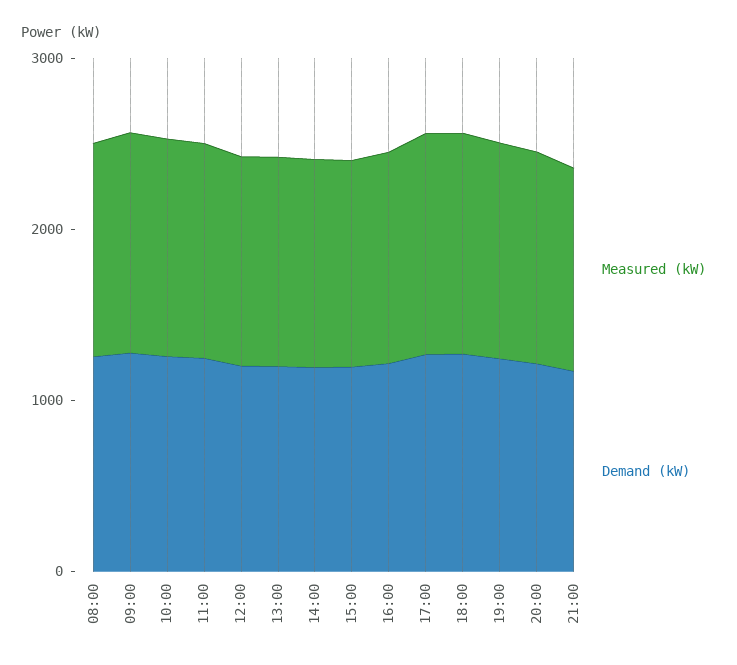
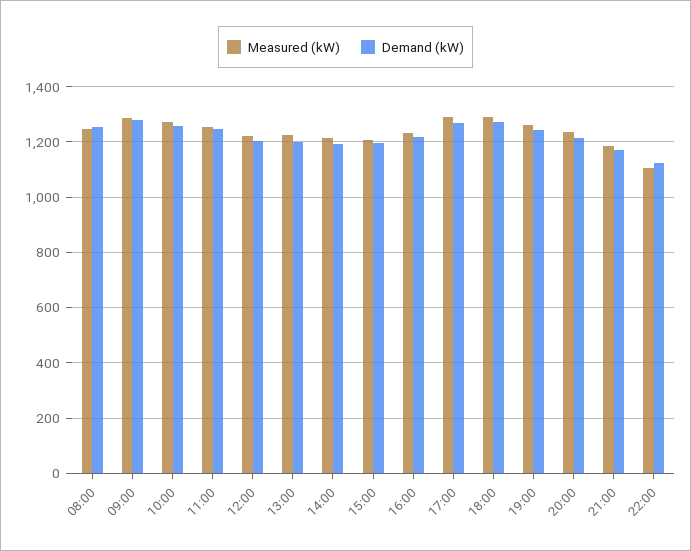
Measured (kW), 22:00: none -> 1100
Demand (kW), 22:00: none -> 1125

